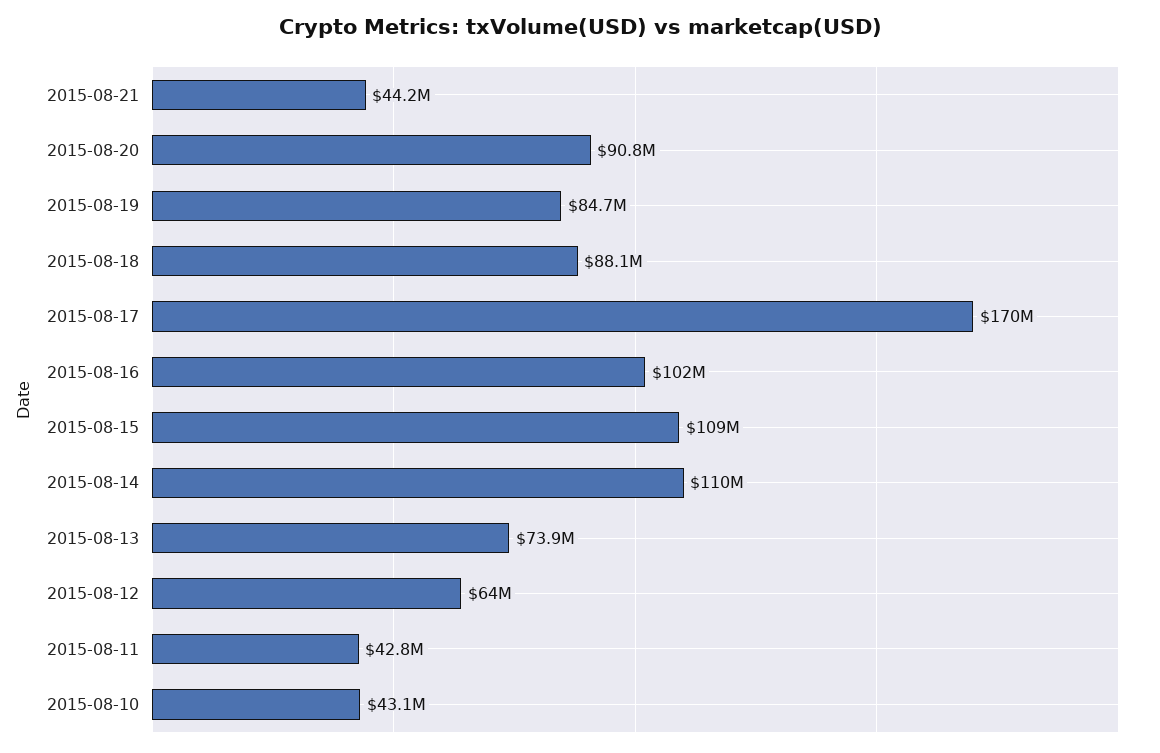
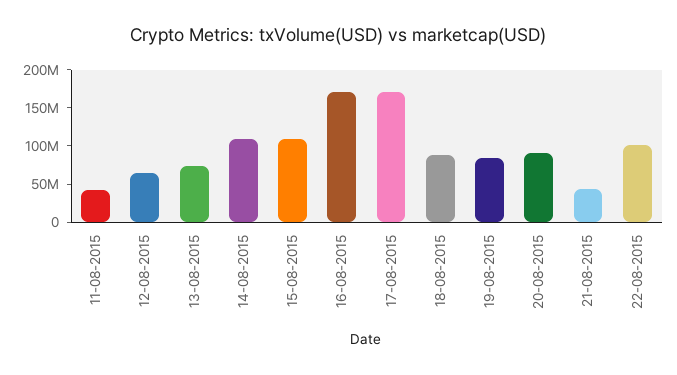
2015-08-16: 102000000 -> 175000000
2015-08-10: 43100000 -> none
22-08-2015: none -> 100000000

